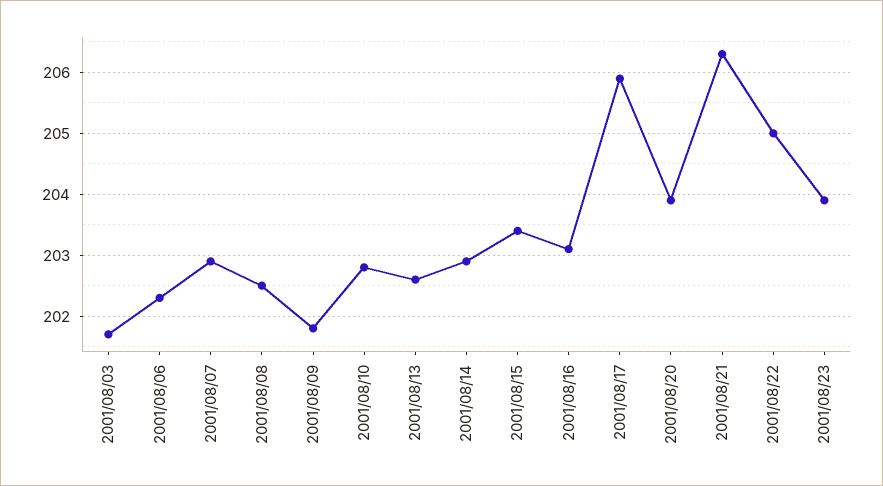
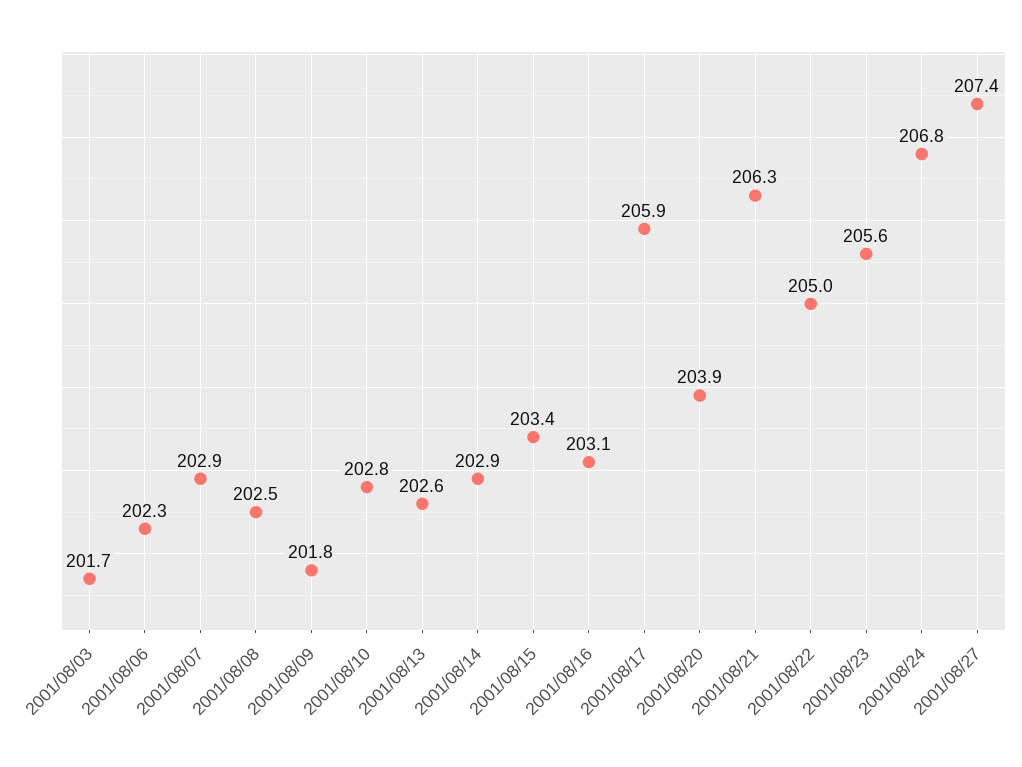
2001/08/23: 203.9 -> 205.6
2001/08/24: none -> 206.8
2001/08/27: none -> 207.4

